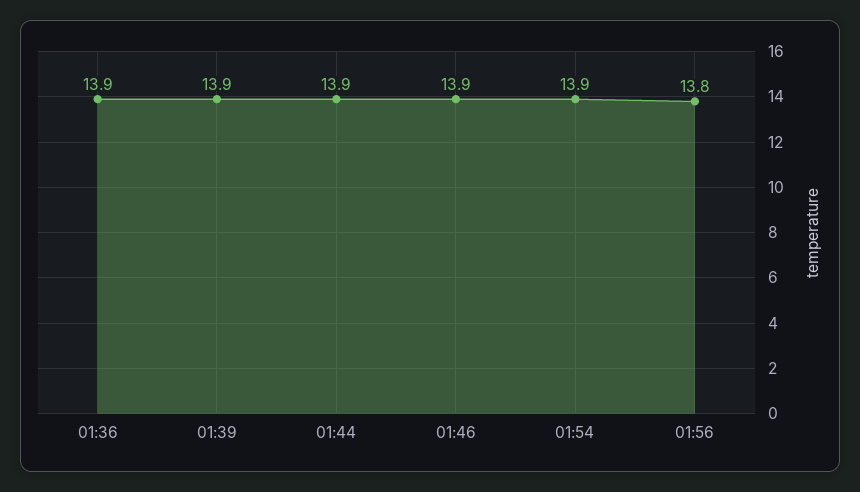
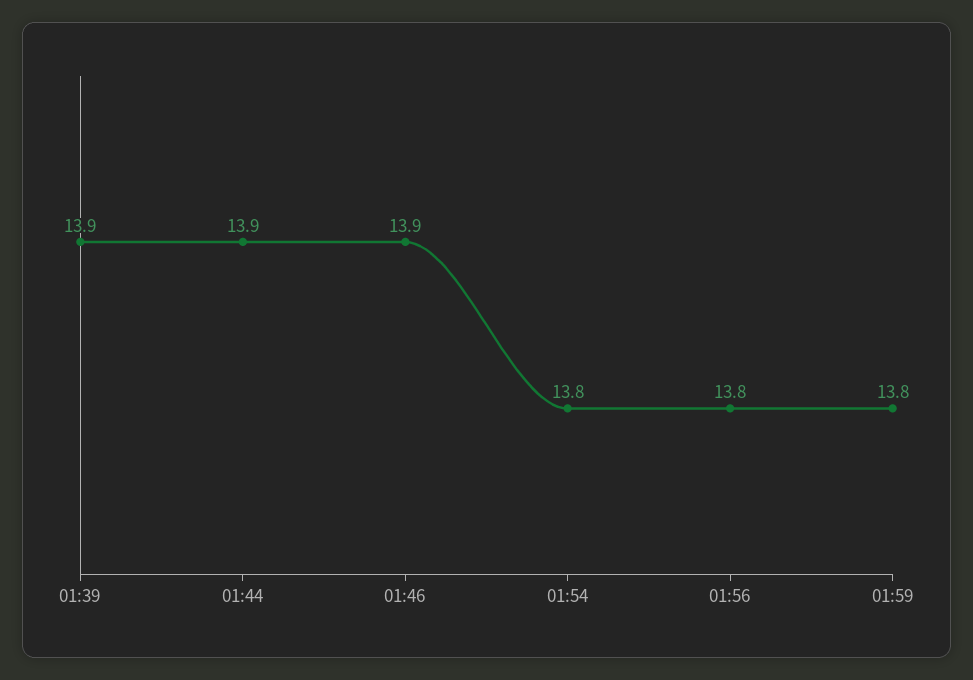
01:36: 13.9 -> none
01:54: 13.9 -> 13.8
01:59: none -> 13.8

